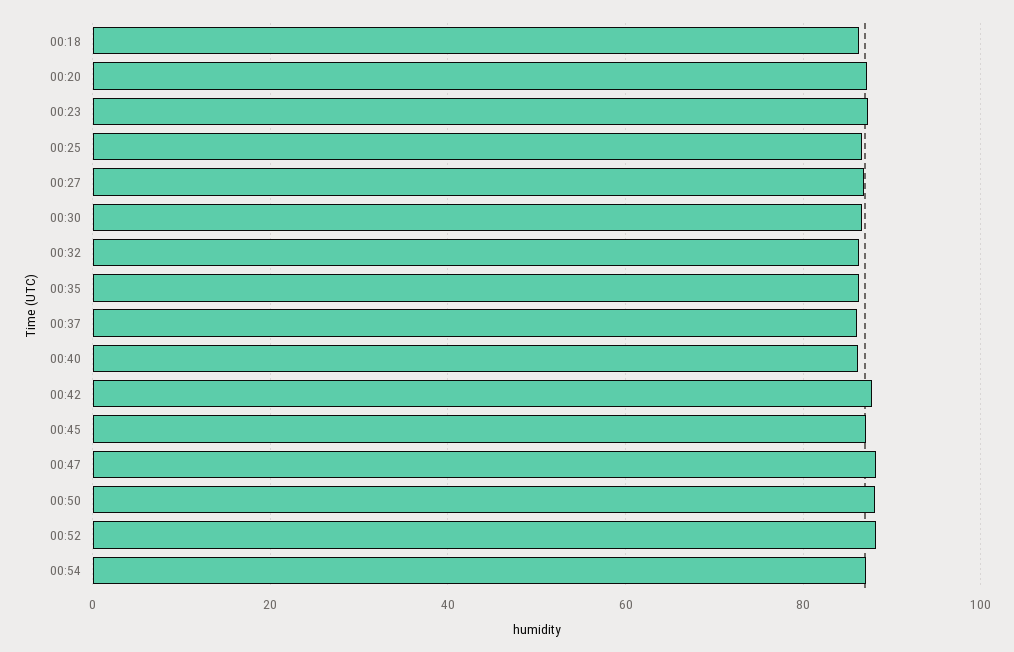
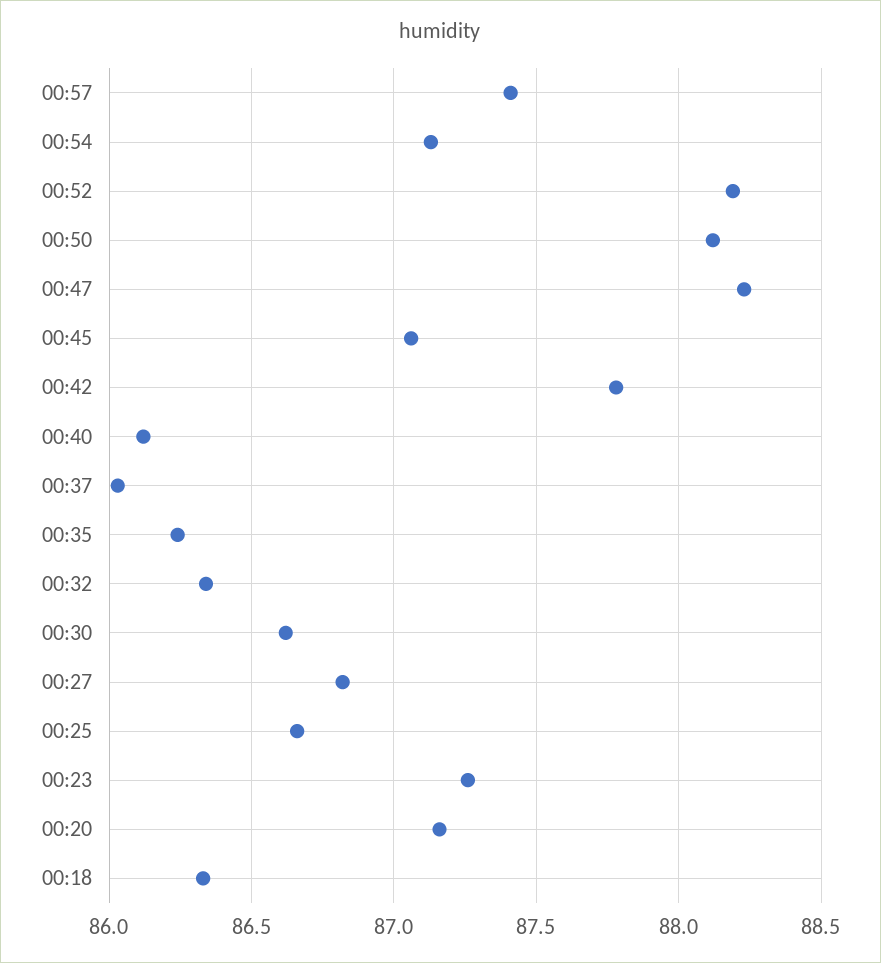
00:57: none -> 87.4

